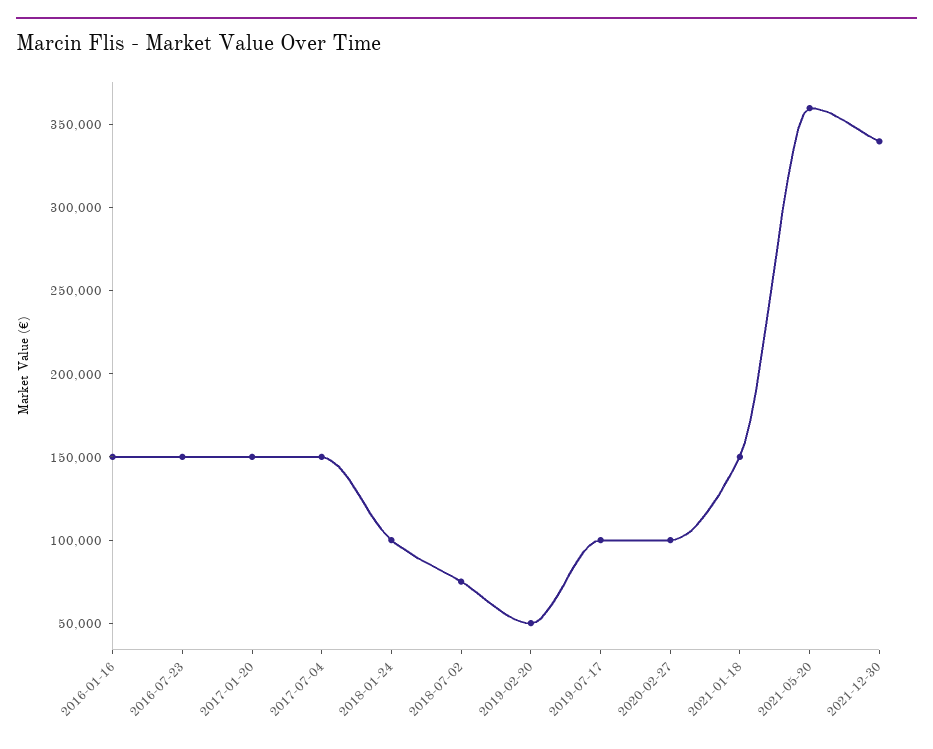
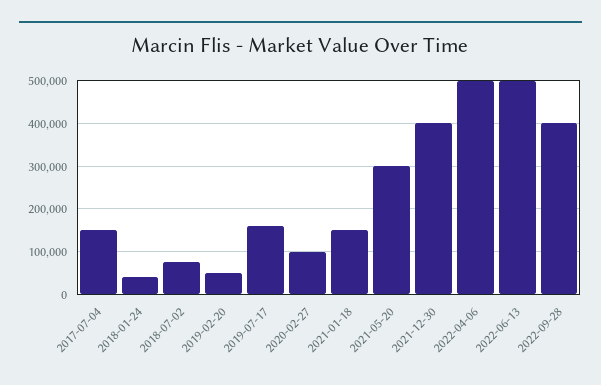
2016-01-16: 150000 -> none
2016-07-23: 150000 -> none
2017-01-20: 150000 -> none
2018-01-24: 100000 -> 40000
2019-07-17: 100000 -> 160000
2021-05-20: 360000 -> 300000
2021-12-30: 340000 -> 400000
2022-04-06: none -> 500000
2022-06-13: none -> 500000
2022-09-28: none -> 400000

